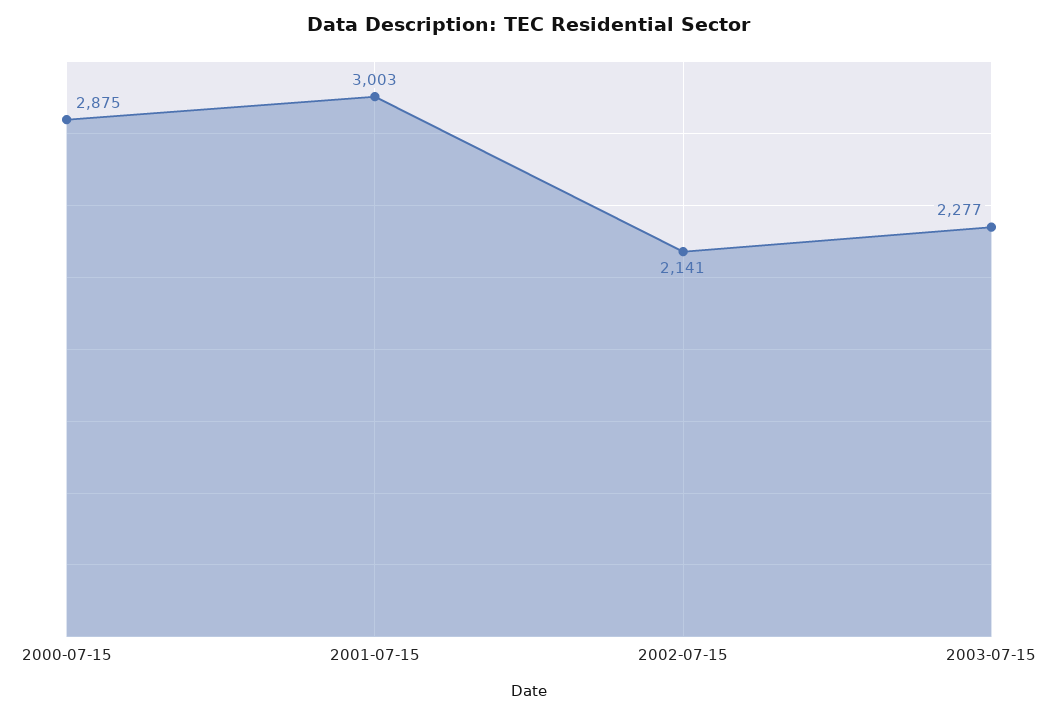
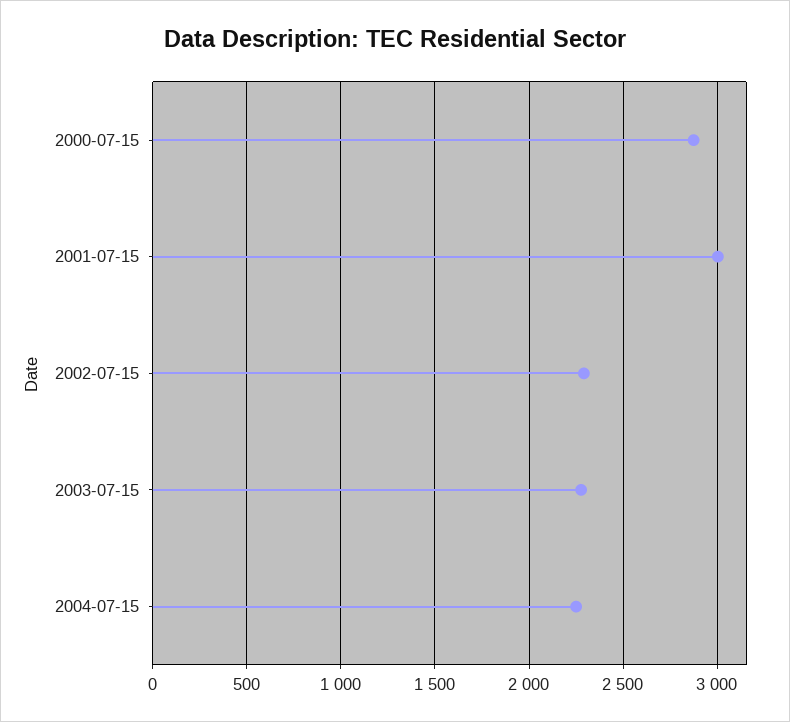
2002-07-15: 2141 -> 2300
2004-07-15: none -> 2250

